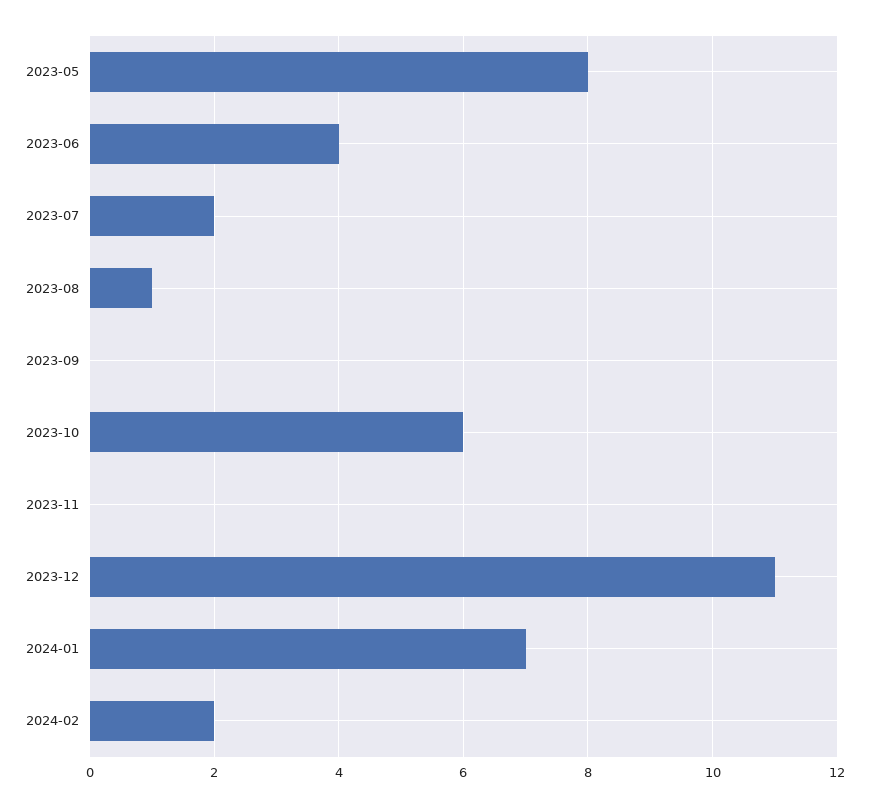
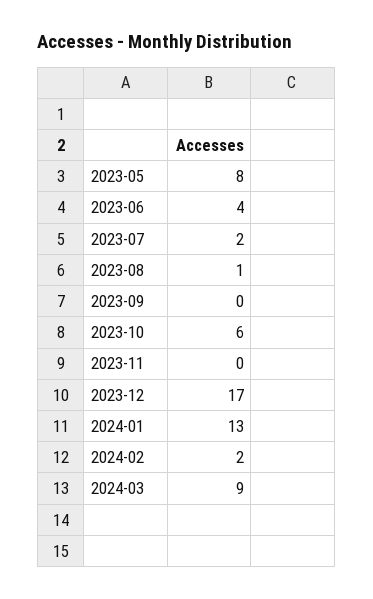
2023-12: 11 -> 17
2024-01: 7 -> 13
2024-03: none -> 9

